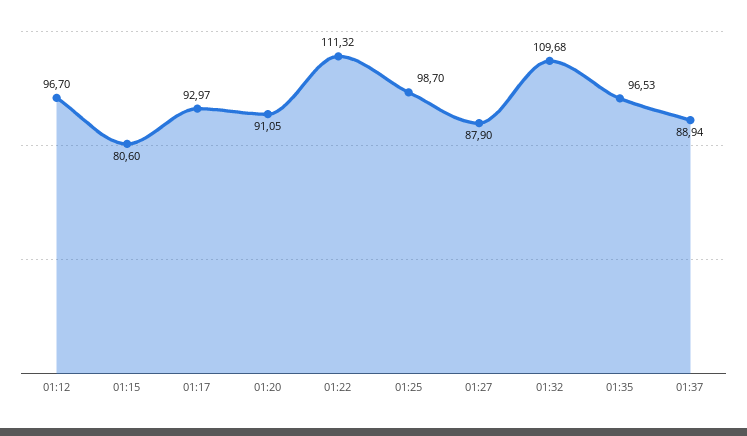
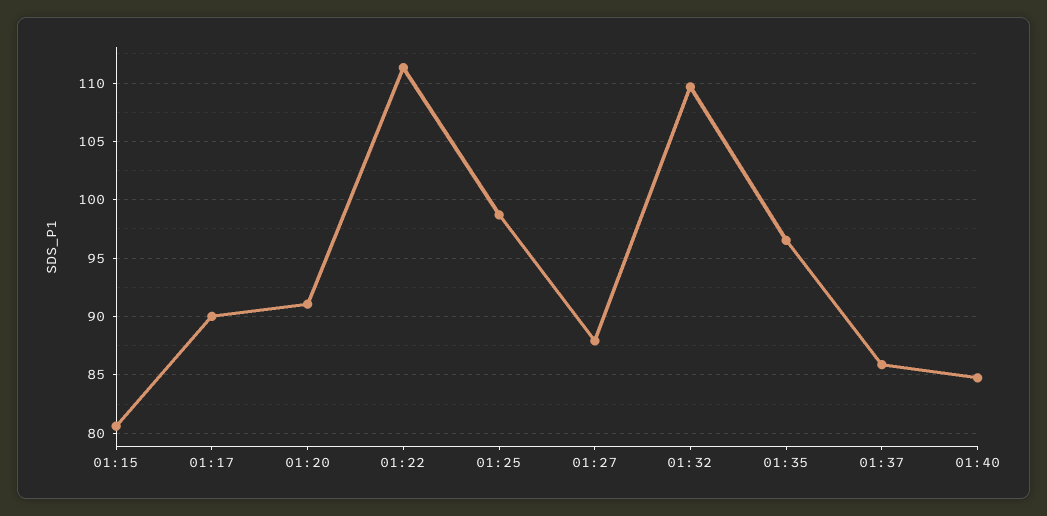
01:12: 96.7 -> none
01:17: 92.97 -> 90
01:37: 88.94 -> 86
01:40: none -> 85

